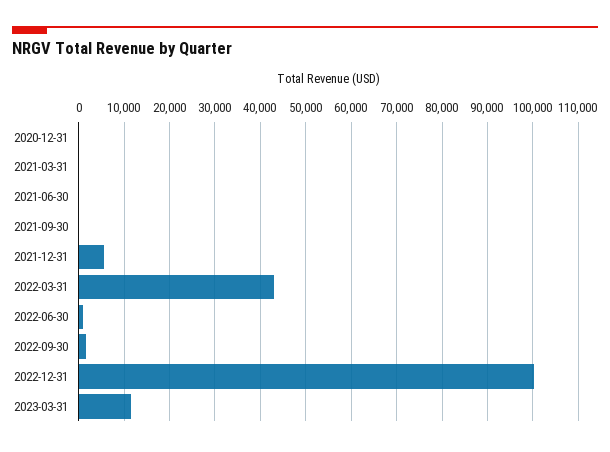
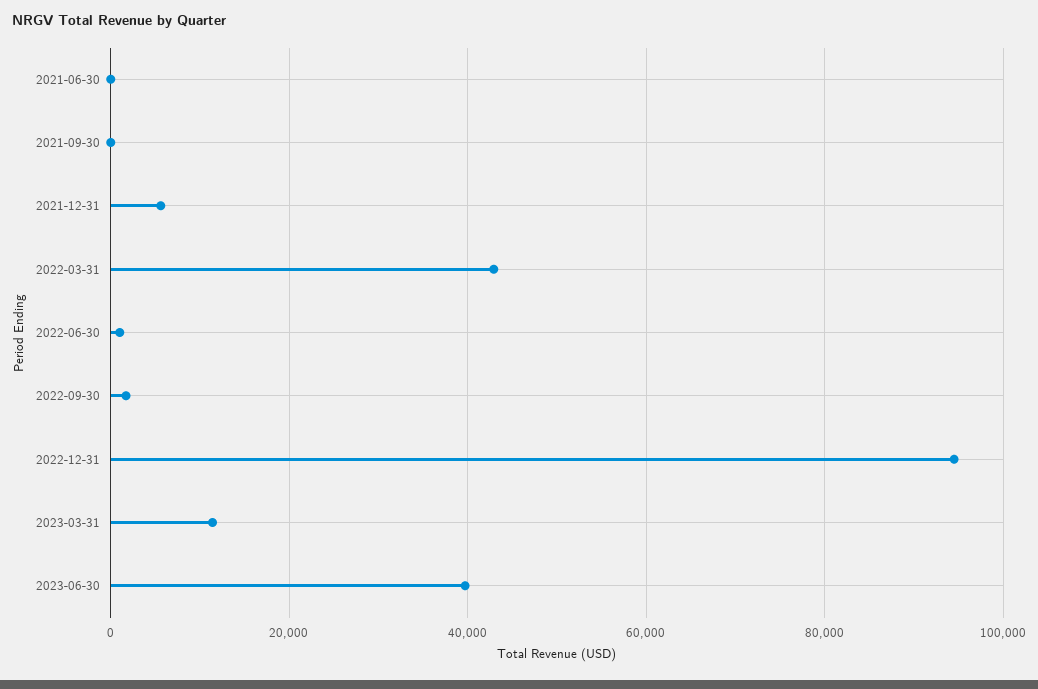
2020-12-31: 0 -> none
2021-03-31: 0 -> none
2022-12-31: 100000 -> 94000
2023-06-30: none -> 40000

